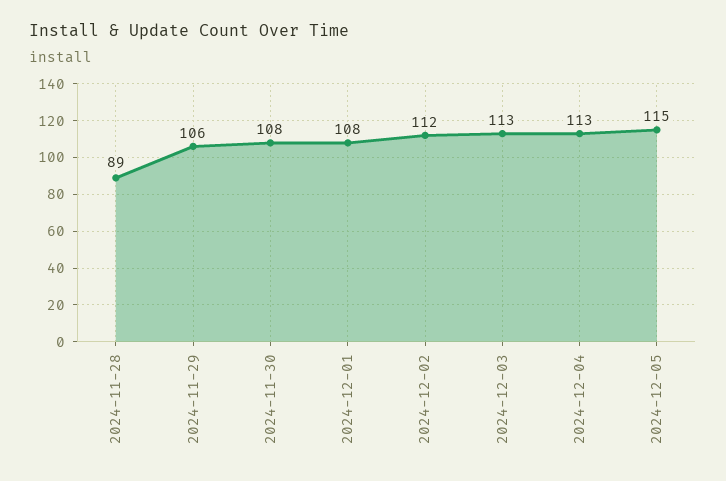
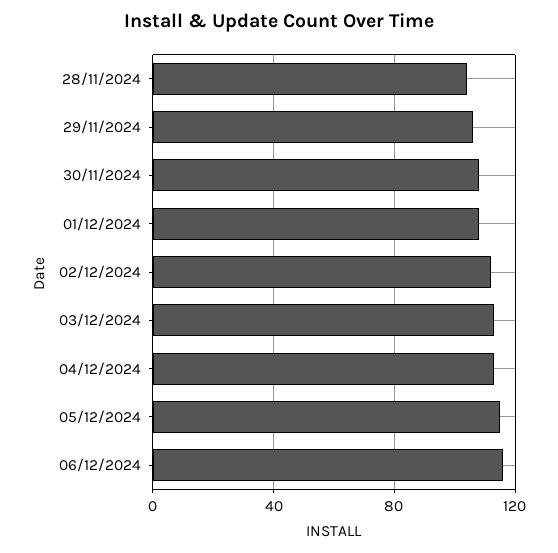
2024-11-28: 89 -> 105
06/12/2024: none -> 115

